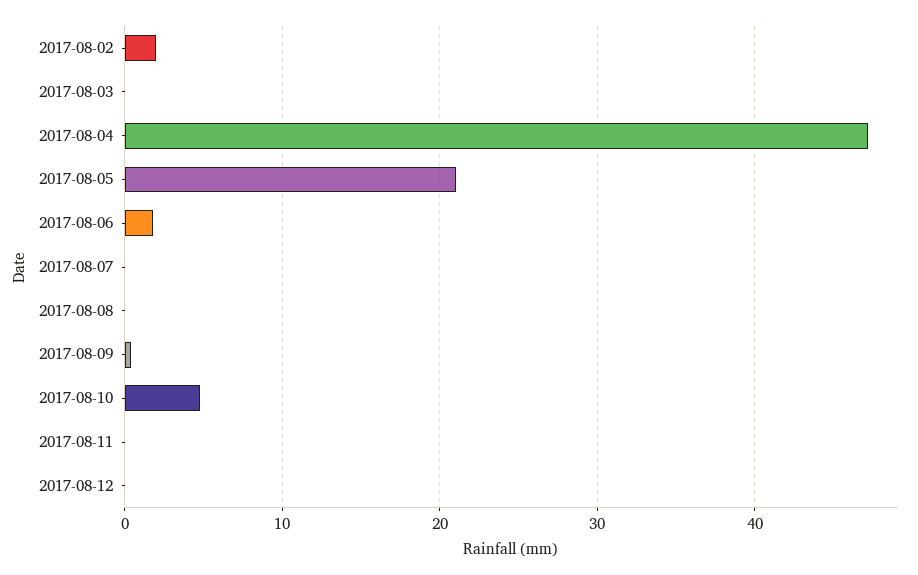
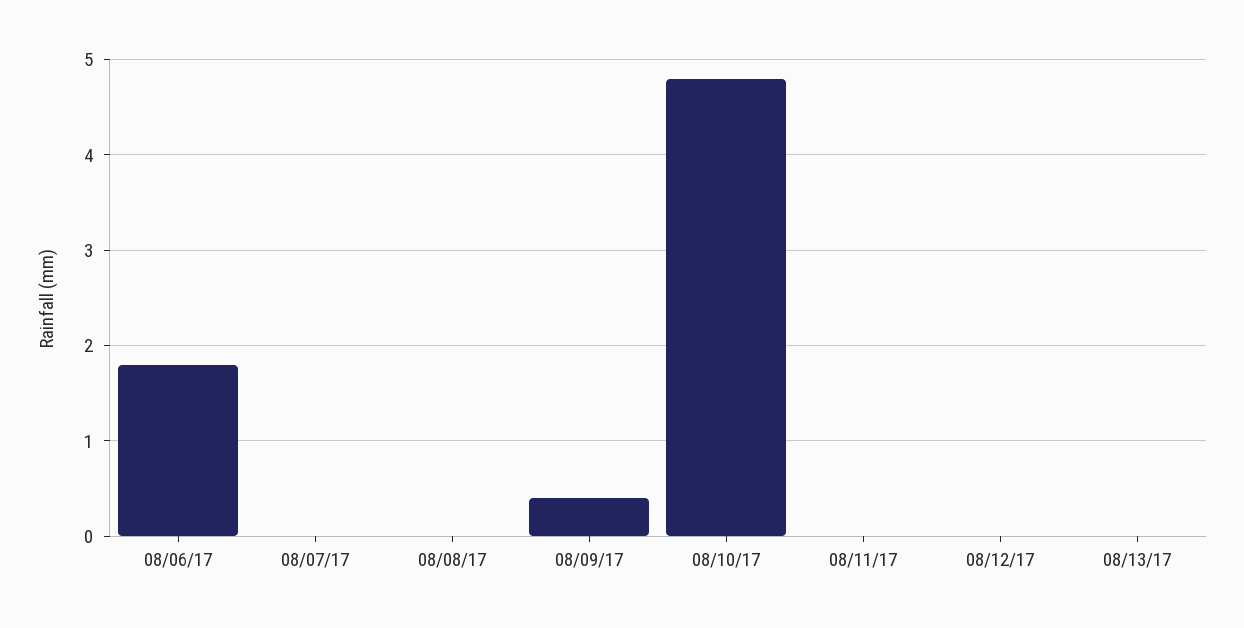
2017-08-02: 2 -> none
2017-08-03: 0 -> none
2017-08-04: 47 -> none
2017-08-05: 21 -> none
08/13/17: none -> 0

